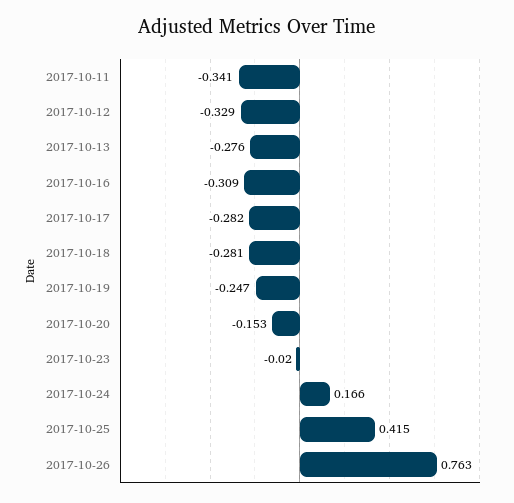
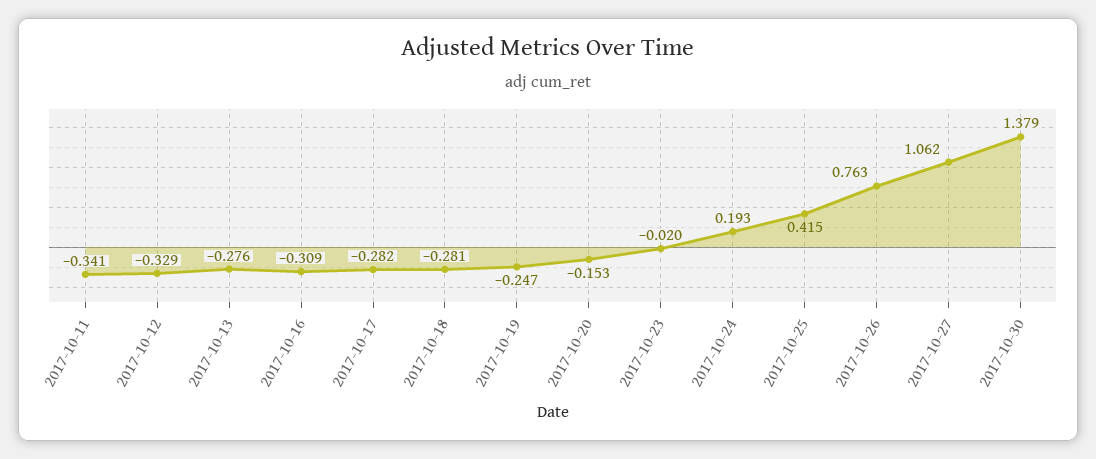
2017-10-24: 0.166 -> 0.193
2017-10-27: none -> 1.062
2017-10-30: none -> 1.379

